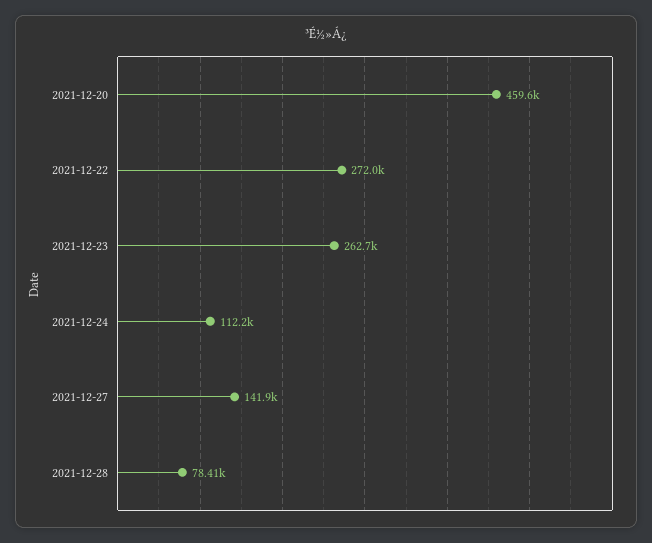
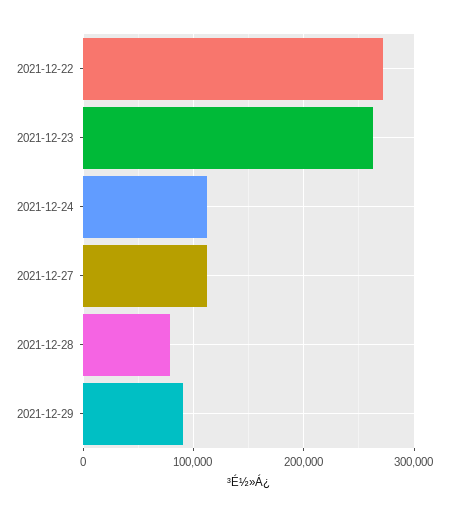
2021-12-20: 459600 -> none
2021-12-27: 141900 -> 110000
2021-12-29: none -> 90000

